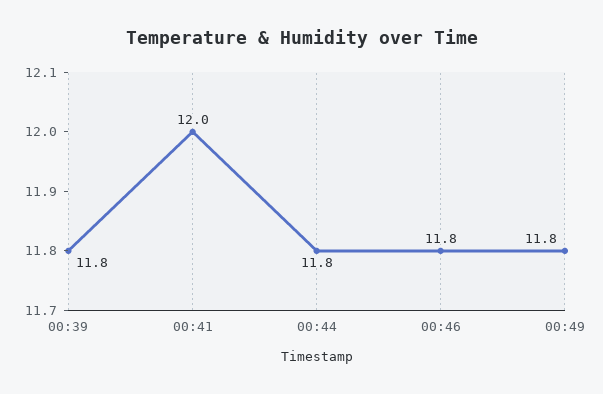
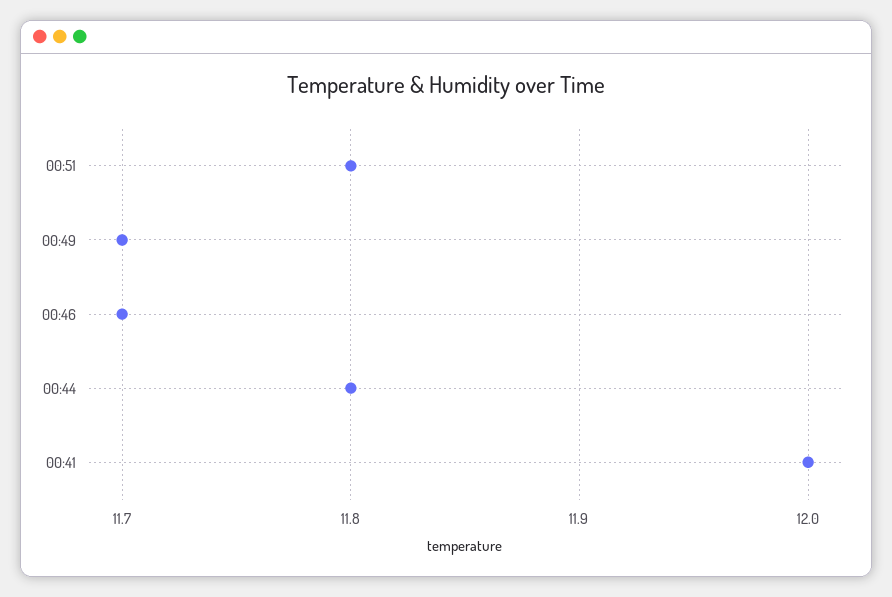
00:39: 11.8 -> none
00:46: 11.8 -> 11.7
00:49: 11.8 -> 11.7
00:51: none -> 11.8

